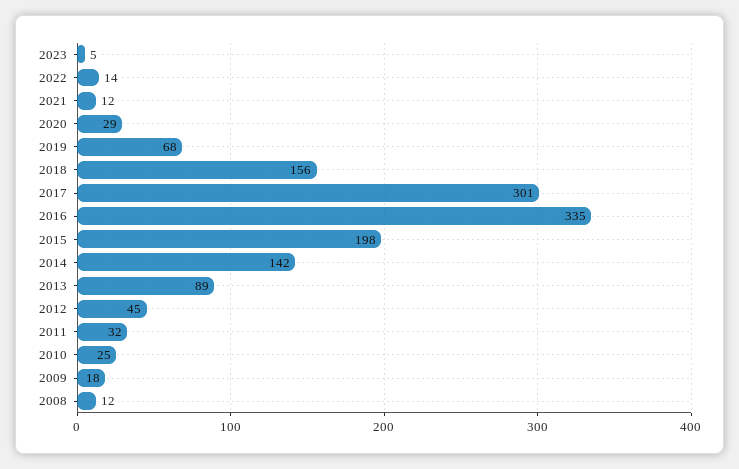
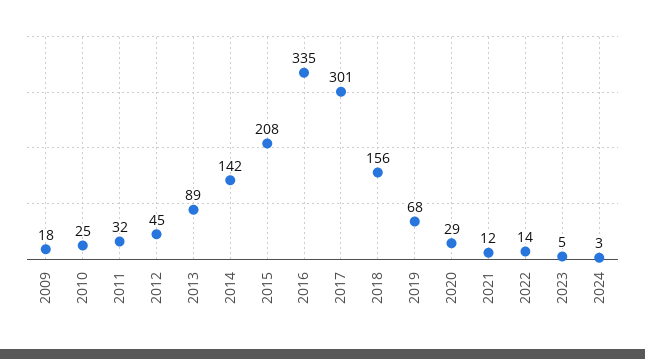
2015: 198 -> 208
2008: 12 -> none
2024: none -> 3

